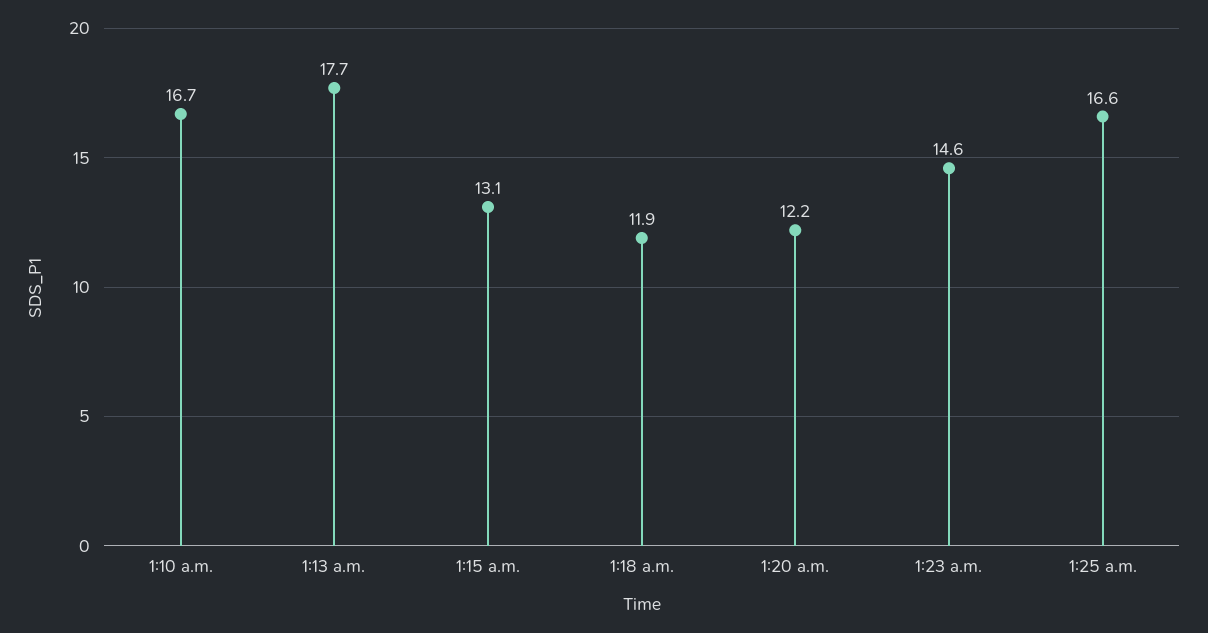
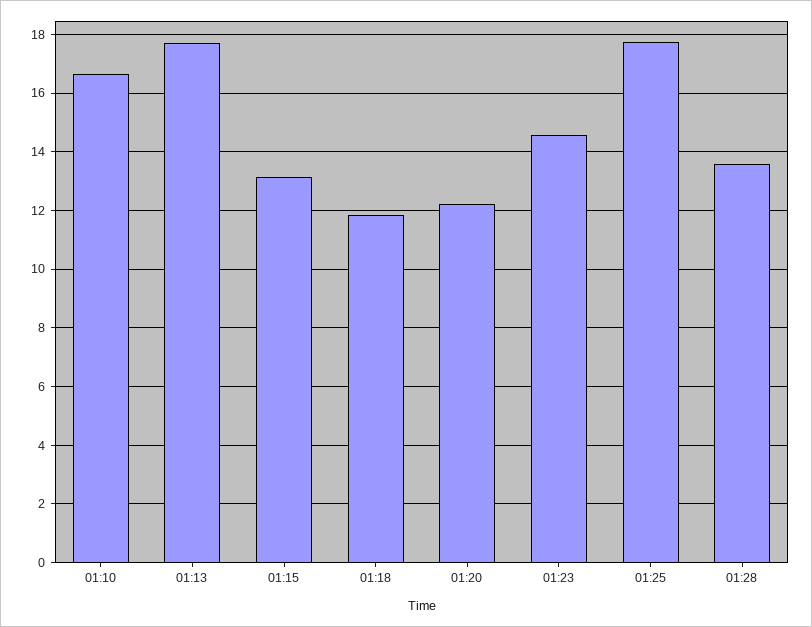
1:25 a.m.: 16.6 -> 17.75
01:28: none -> 13.5

